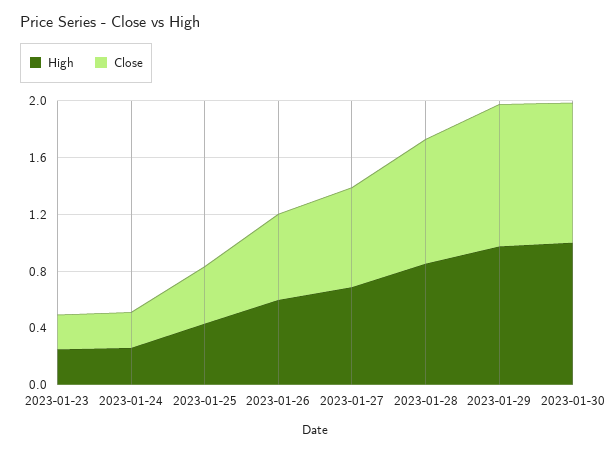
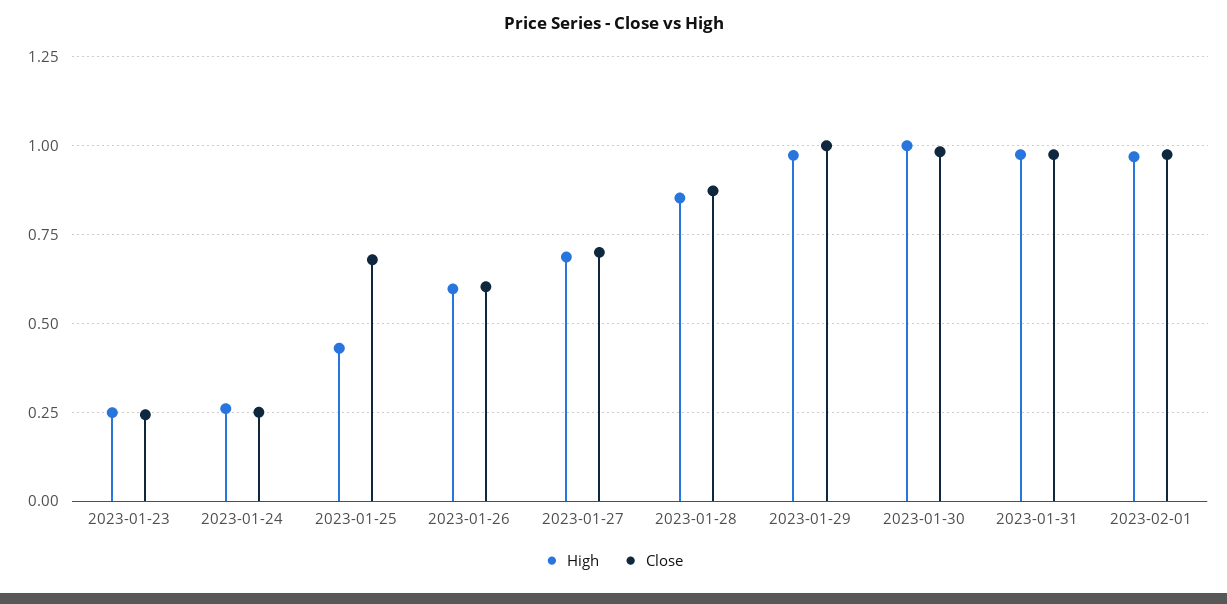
Close, 2023-01-25: 0.4 -> 0.675
High, 2023-01-31: none -> 0.975
Close, 2023-01-31: none -> 0.975
High, 2023-02-01: none -> 0.975
Close, 2023-02-01: none -> 0.975

